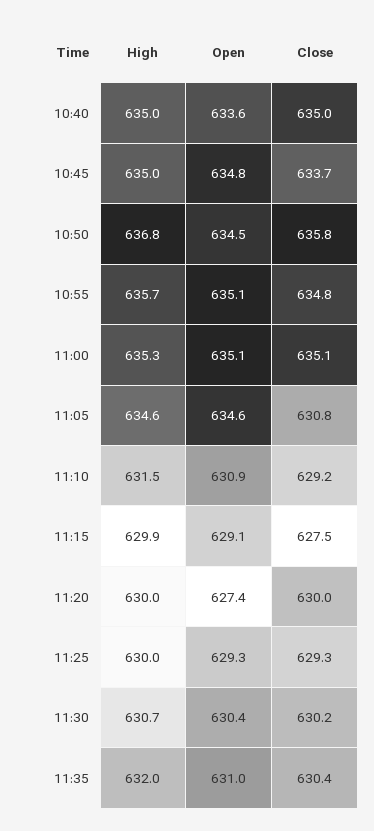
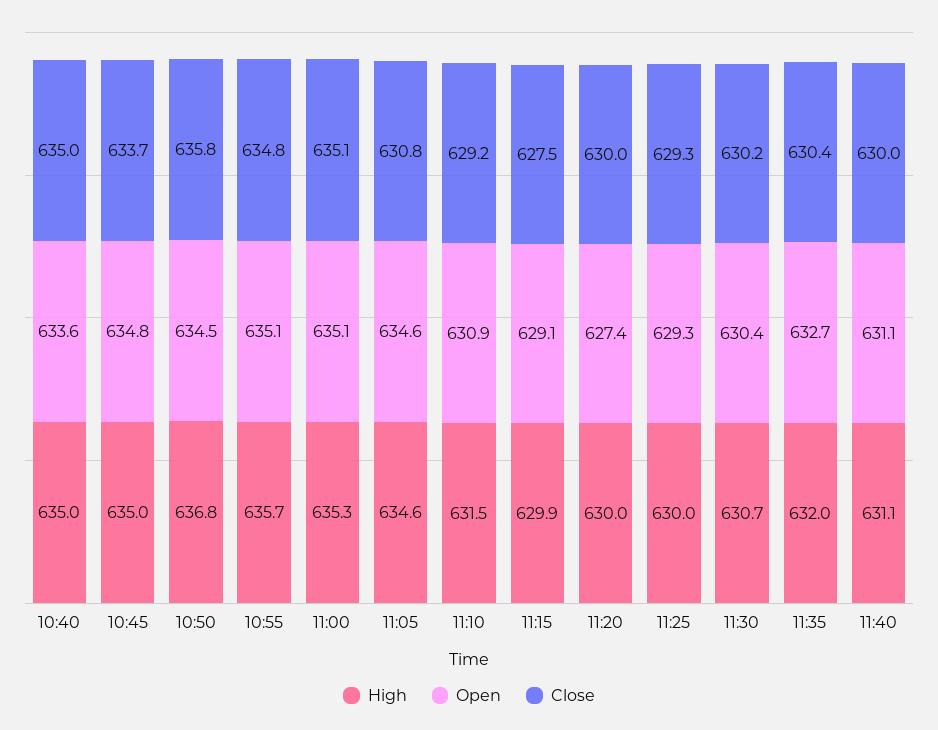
Open, 11:35: 631 -> 632.7
High, 11:40: none -> 631.1
Open, 11:40: none -> 631.1
Close, 11:40: none -> 630

